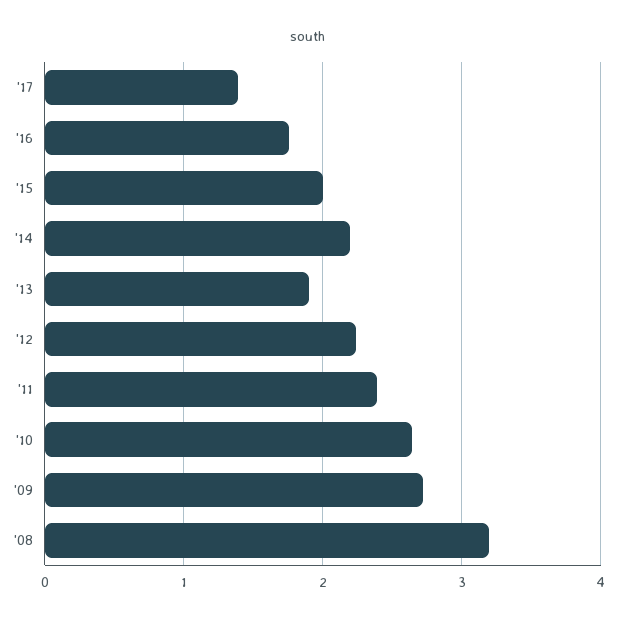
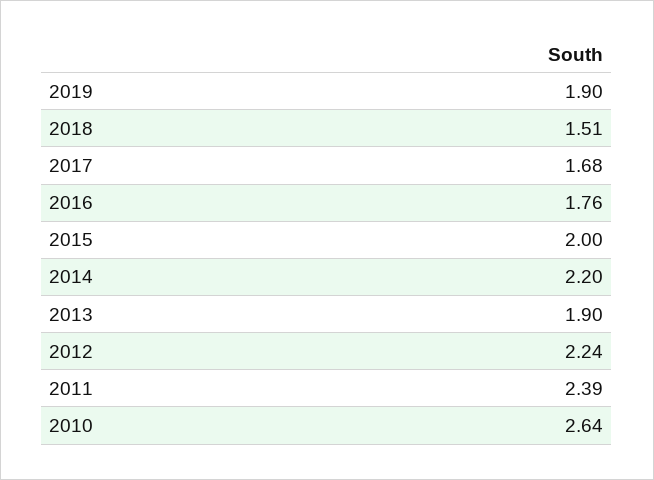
'17: 1.4 -> 1.68
'09: 2.7 -> none
'08: 3.2 -> none
2019: none -> 1.9
2018: none -> 1.51

